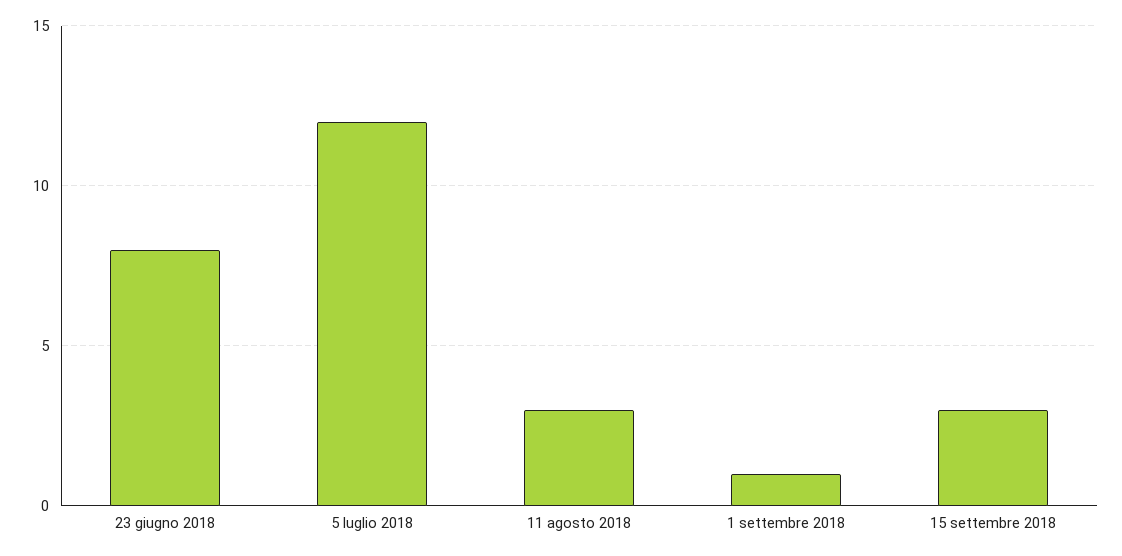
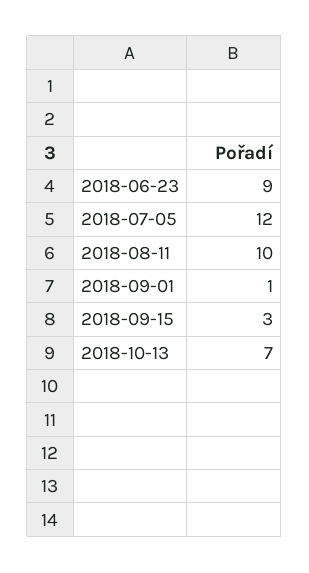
23 giugno 2018: 8 -> 9
11 agosto 2018: 3 -> 10
2018-10-13: none -> 7

